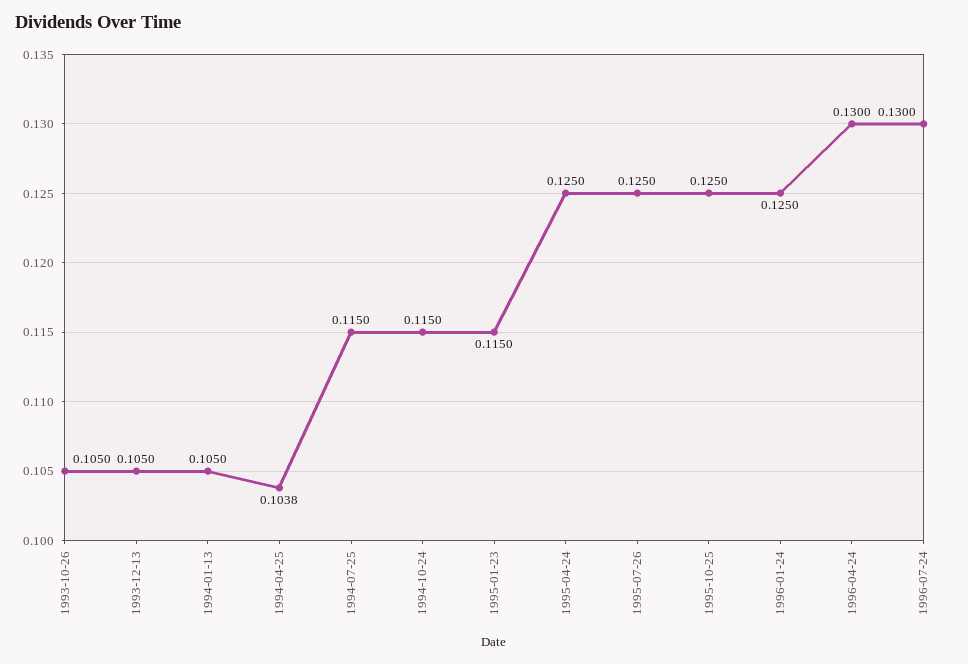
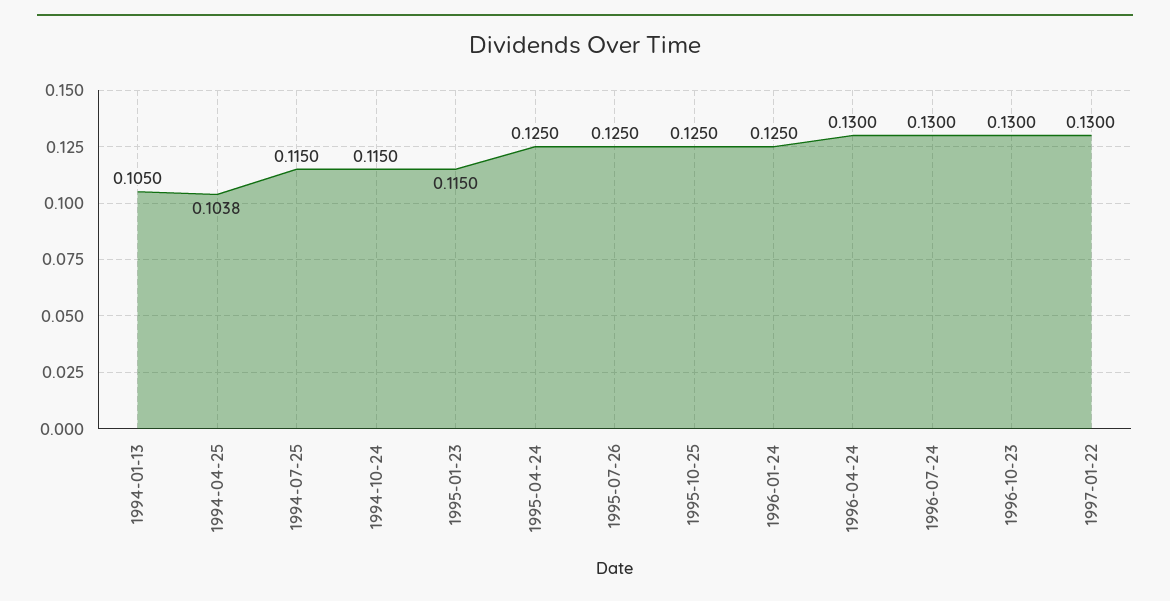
1993-10-26: 0.105 -> none
1993-12-13: 0.105 -> none
1996-10-23: none -> 0.13
1997-01-22: none -> 0.13

